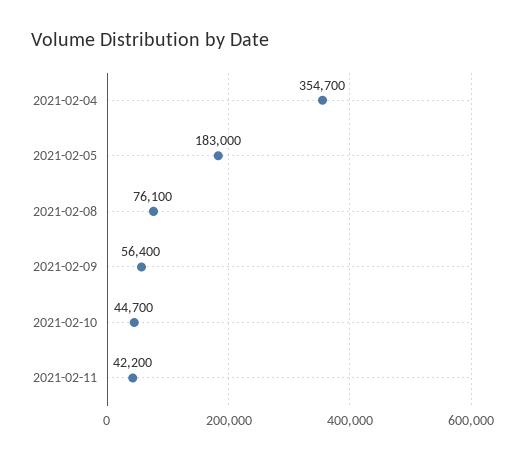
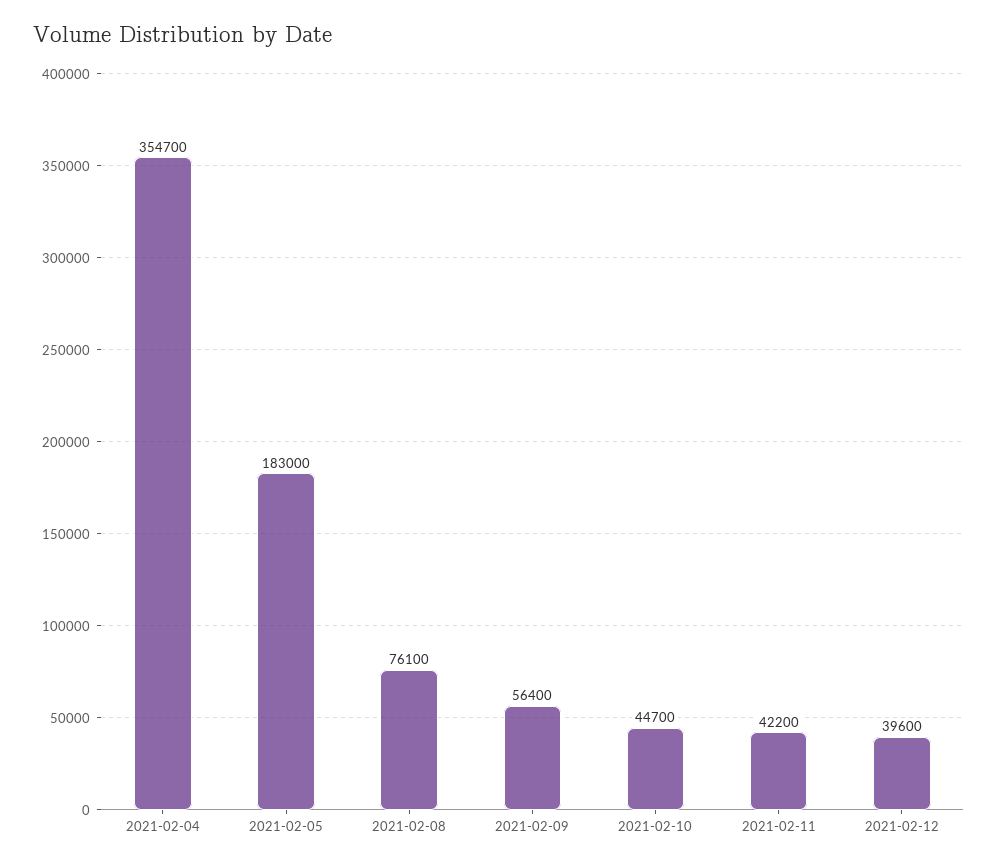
2021-02-12: none -> 39600

